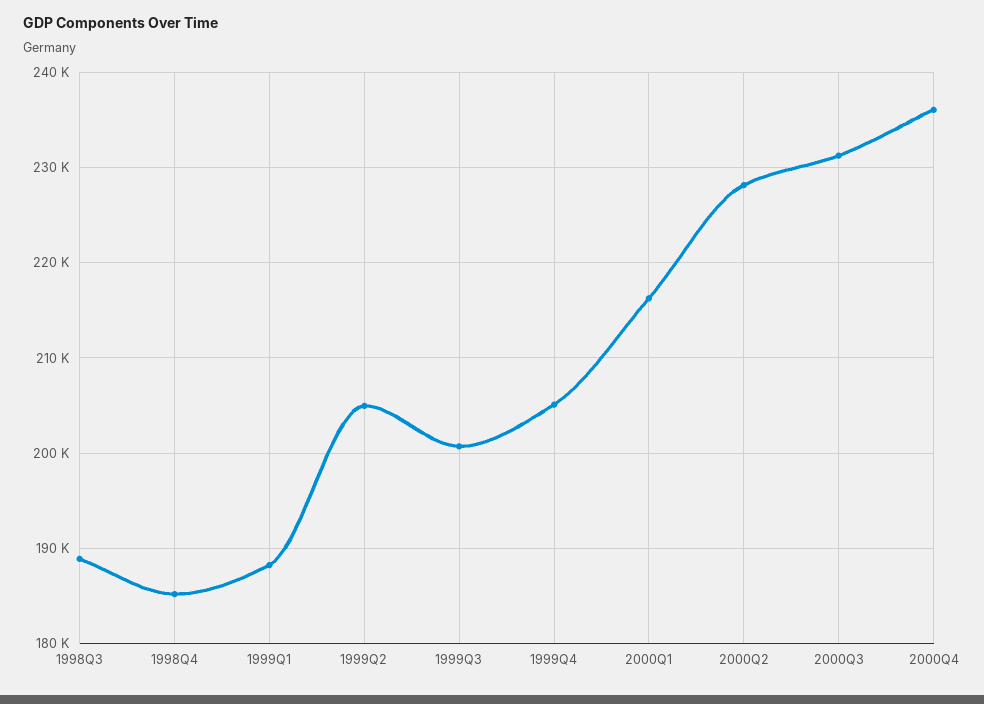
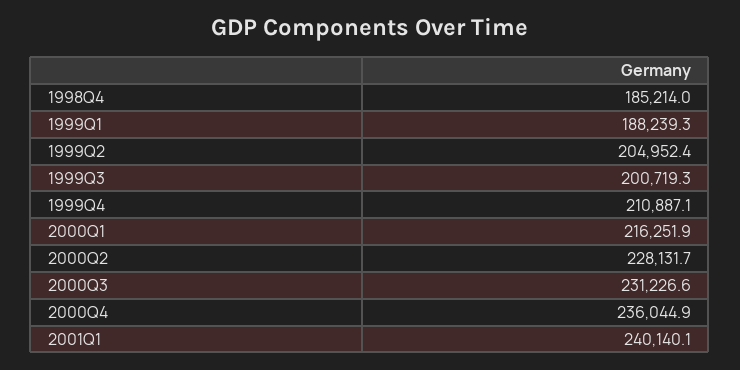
1998Q3: 189000 -> none
1999Q4: 205000 -> 210887.1
2001Q1: none -> 240140.1

